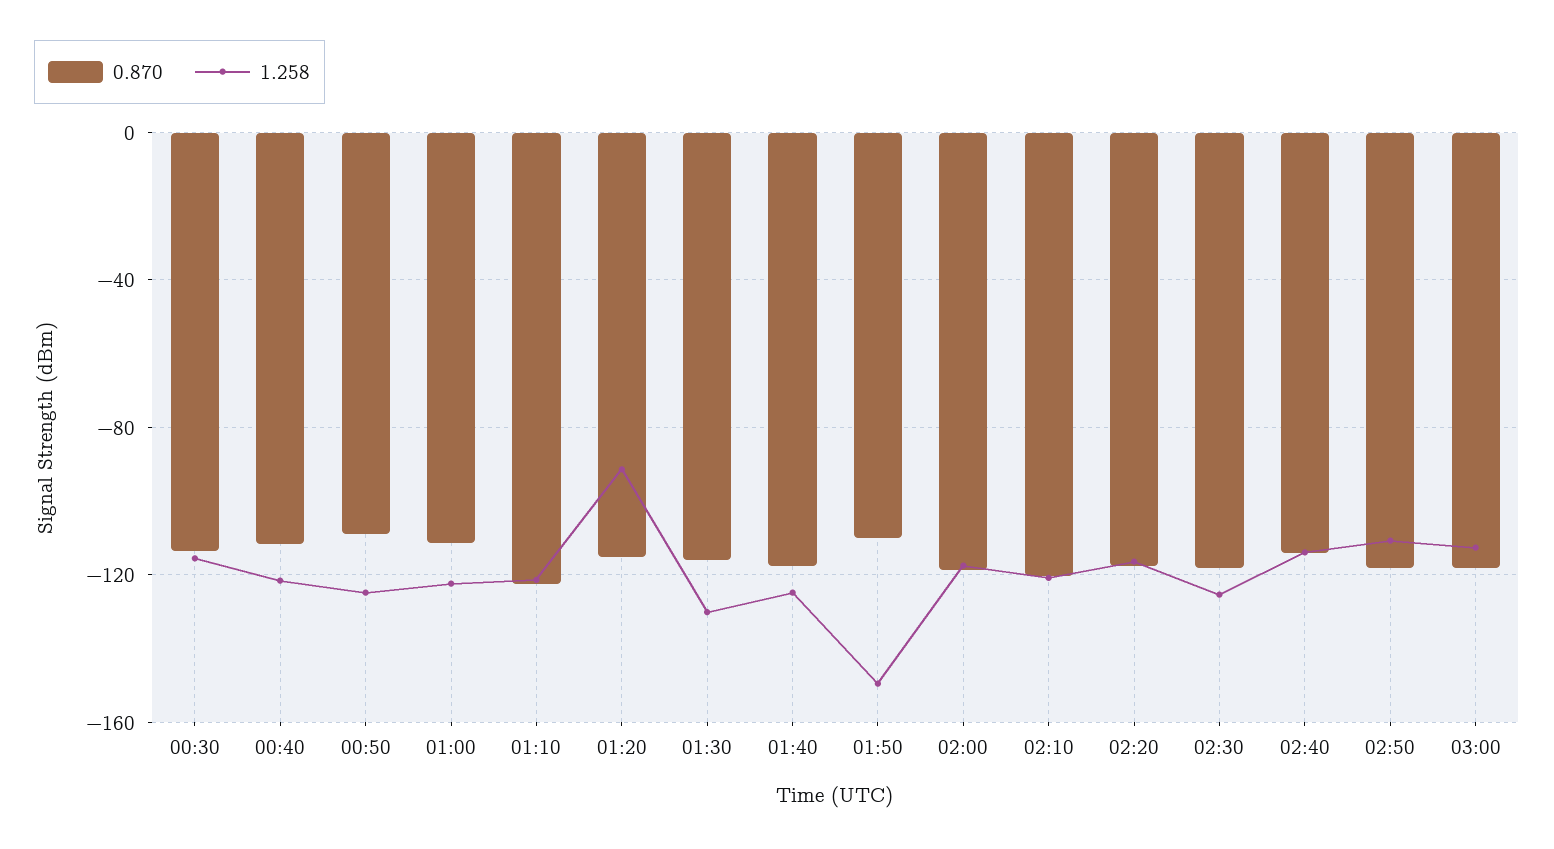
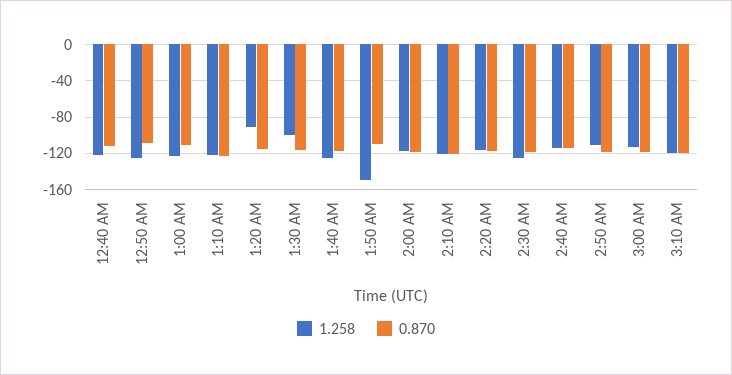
0.870, 00:30: -115 -> none
1.258, 00:30: -115 -> none
1.258, 01:30: -130 -> -100
1.258, 3:10 AM: none -> -120
0.870, 3:10 AM: none -> -120

